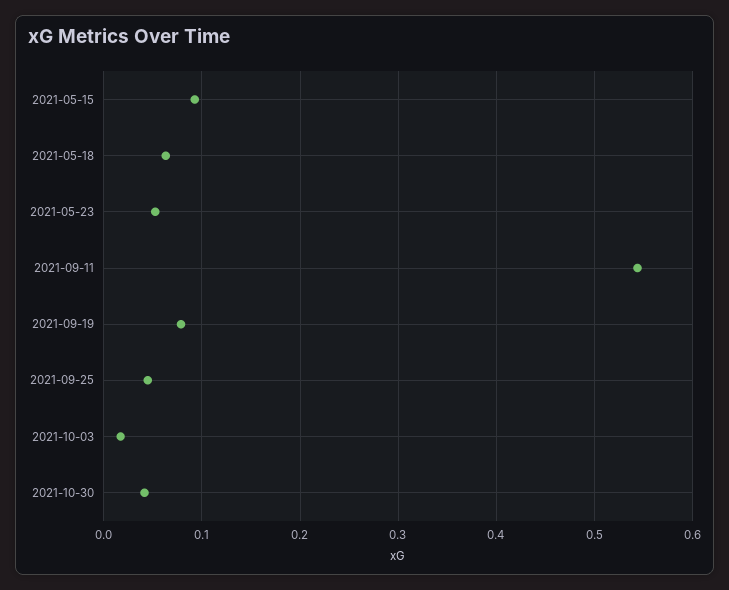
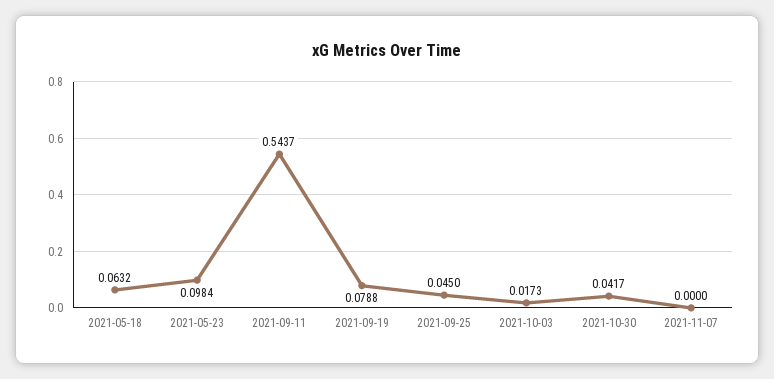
2021-05-15: 0.09 -> none
2021-05-23: 0.05 -> 0.0984
2021-11-07: none -> 0

